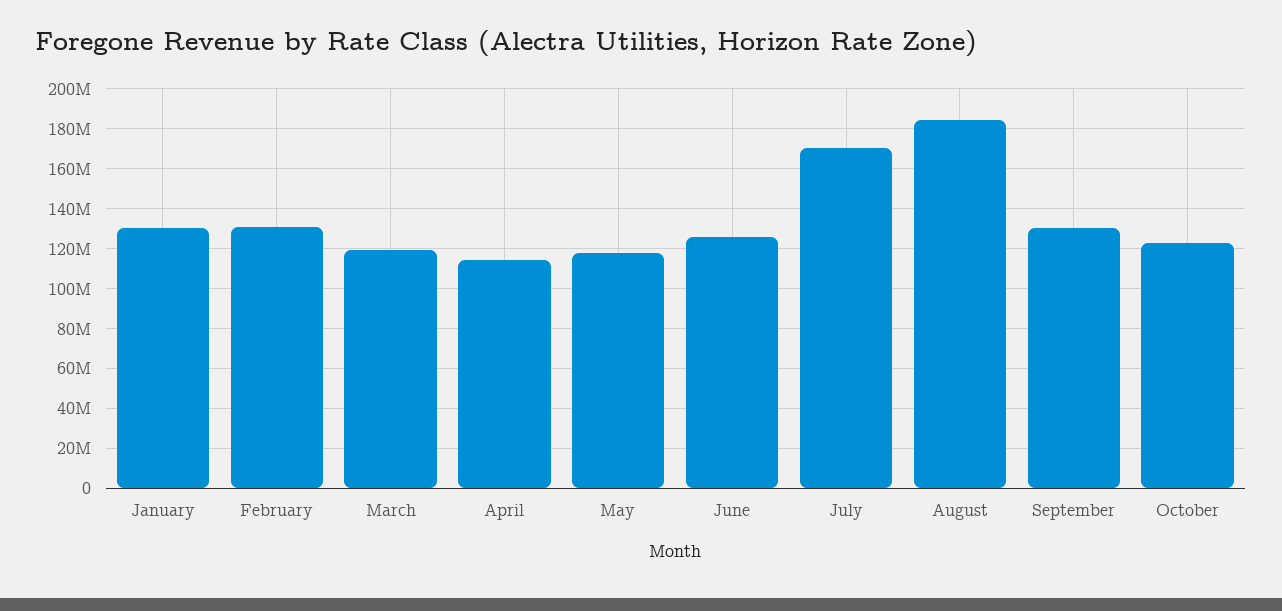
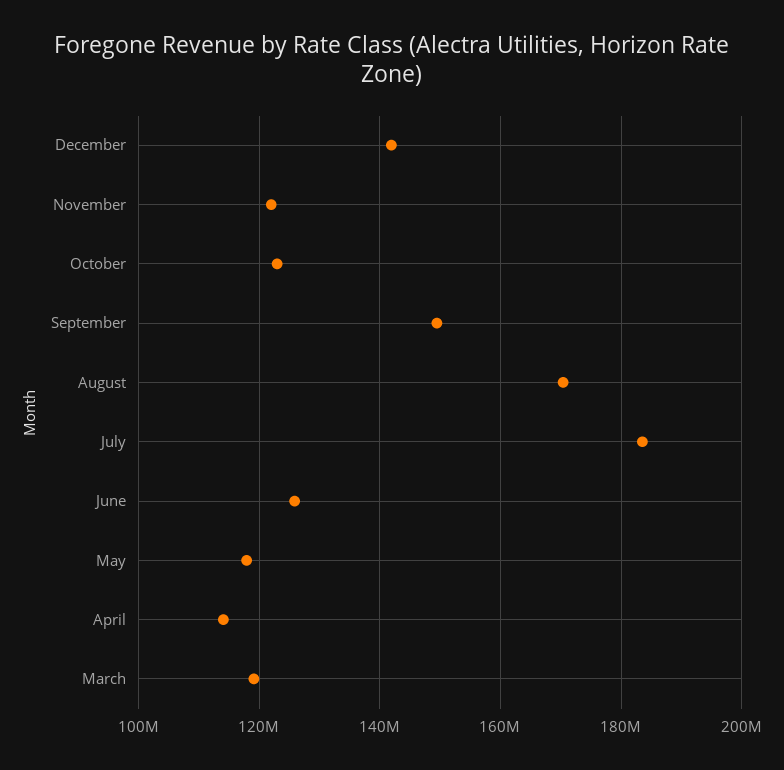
January: 130000000 -> none
February: 130000000 -> none
July: 170000000 -> 184000000
August: 185000000 -> 170000000
September: 130000000 -> 150000000
December: none -> 142000000
November: none -> 122000000

